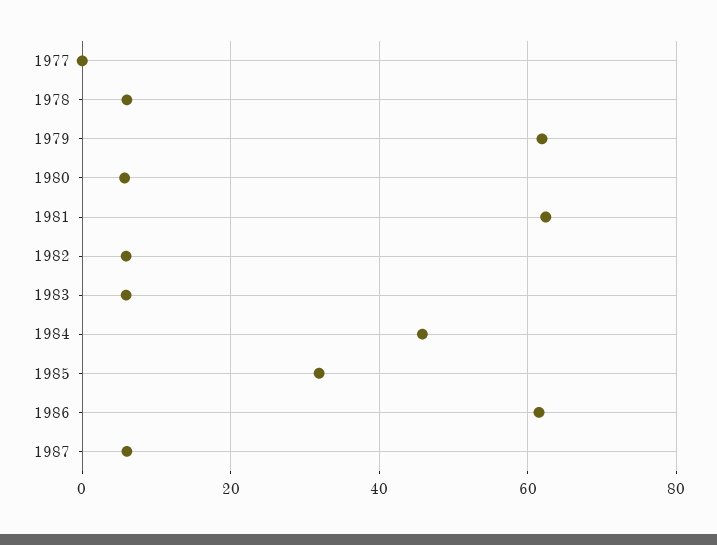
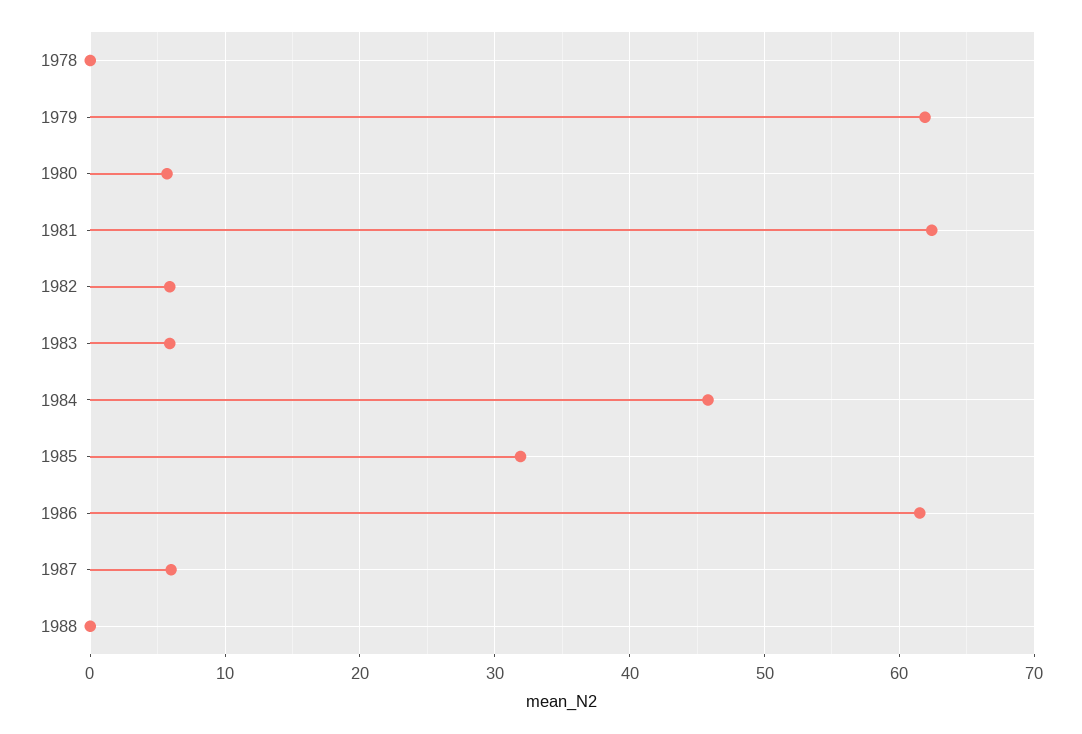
1977: 0 -> none
1978: 6 -> 0
1988: none -> 0

